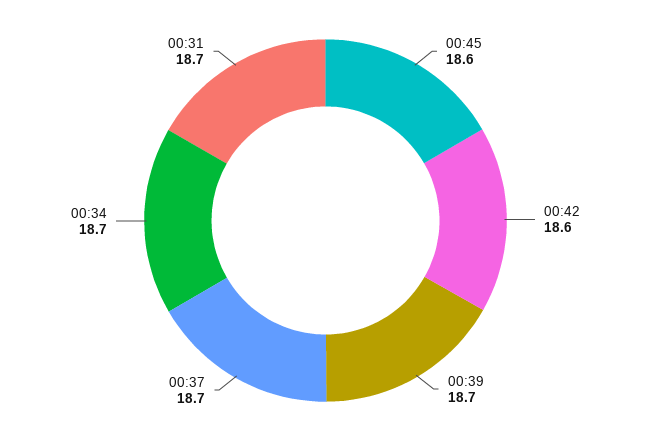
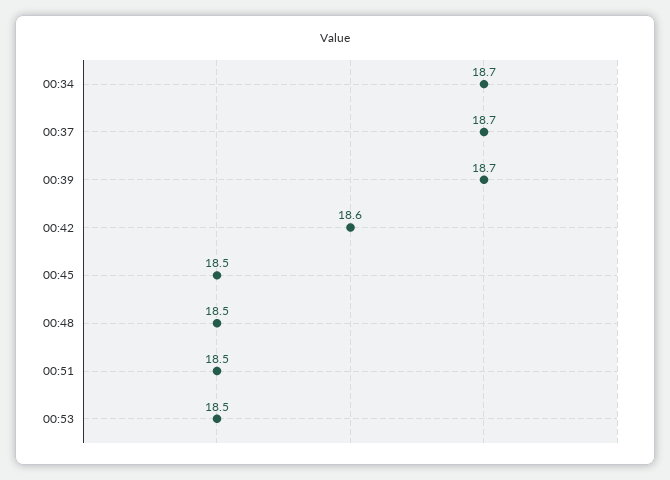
00:45: 18.6 -> 18.5
00:31: 18.7 -> none
00:48: none -> 18.5
00:51: none -> 18.5
00:53: none -> 18.5

